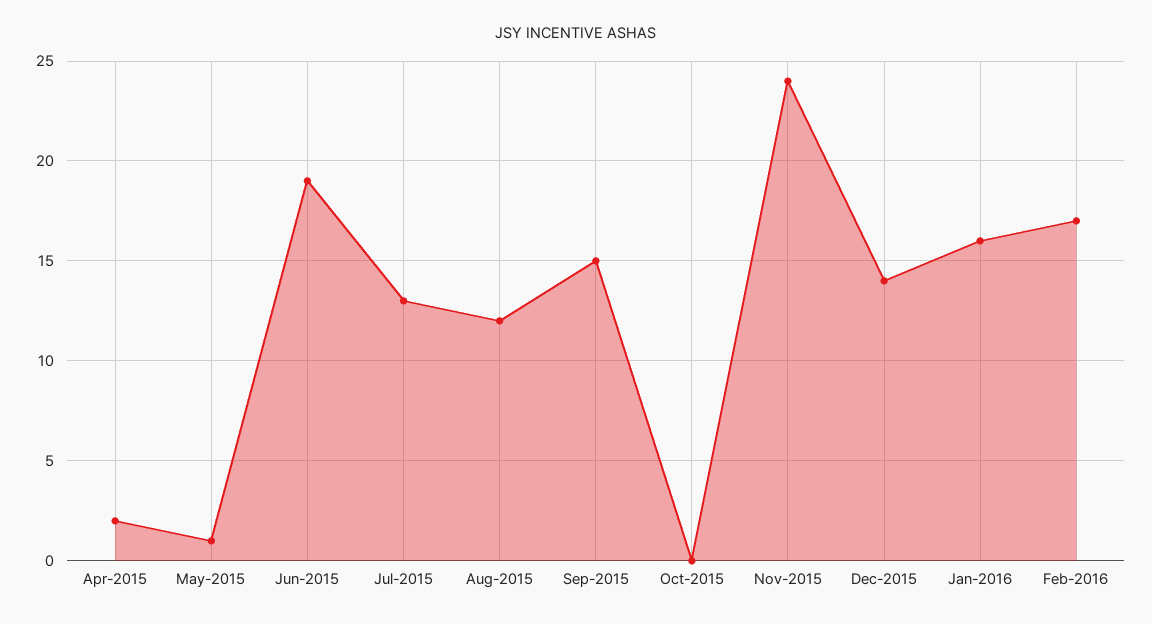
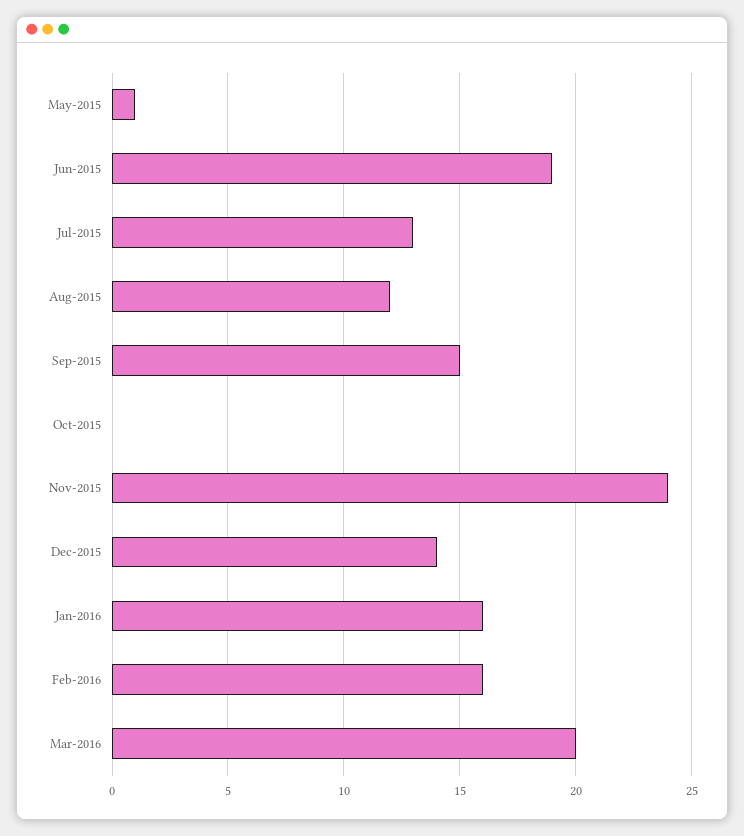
Apr-2015: 2 -> none
Feb-2016: 17 -> 16
Mar-2016: none -> 20

